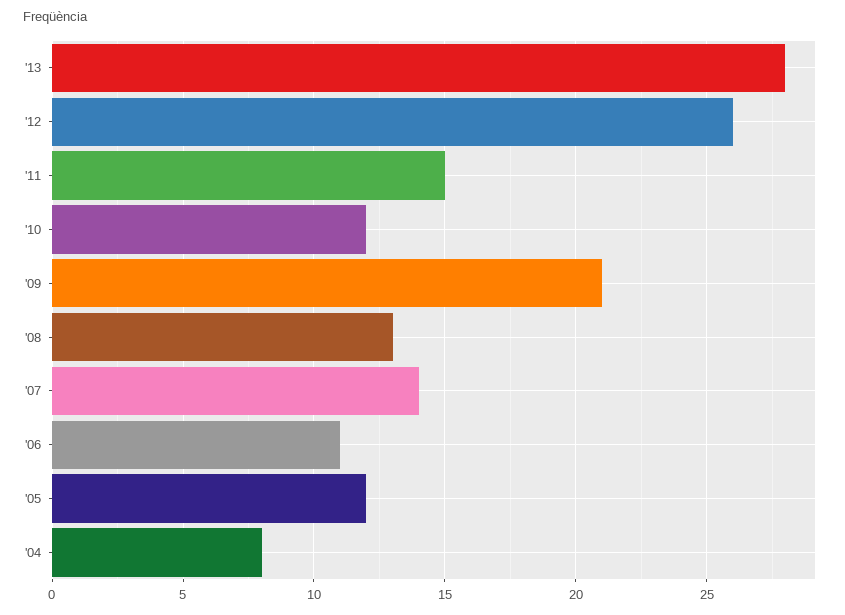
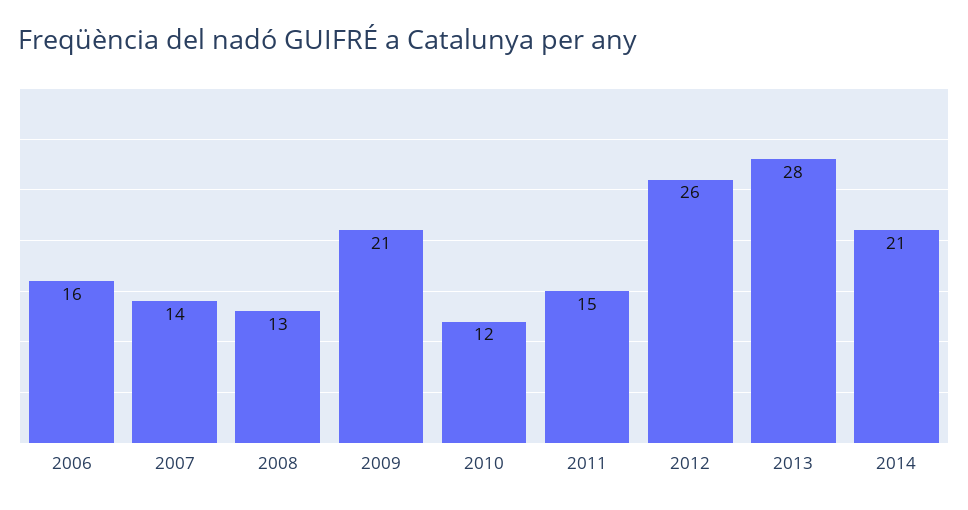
'06: 11 -> 16
'05: 12 -> none
'04: 8 -> none
2014: none -> 21

